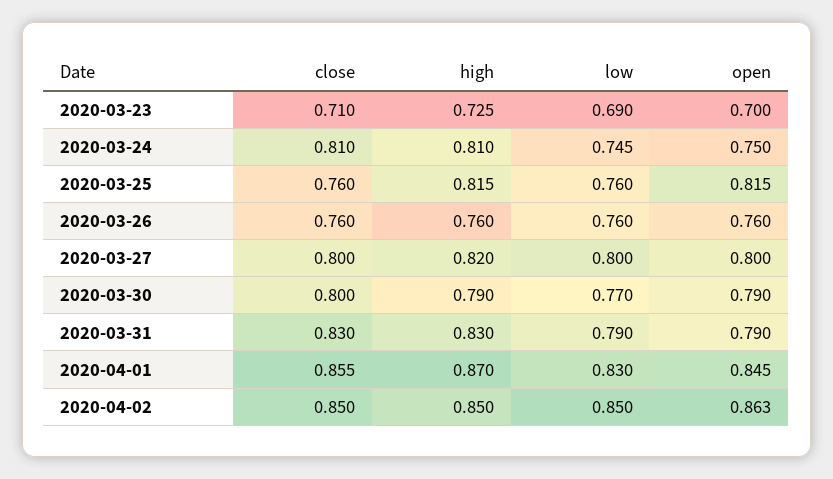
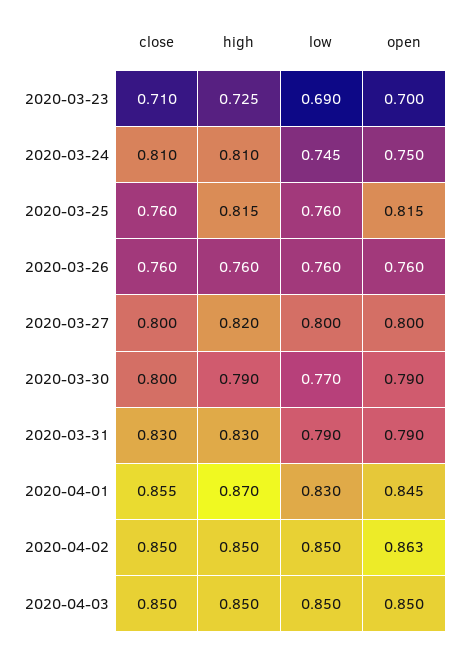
close, 2020-04-03: none -> 0.85
high, 2020-04-03: none -> 0.85
low, 2020-04-03: none -> 0.85
open, 2020-04-03: none -> 0.85

